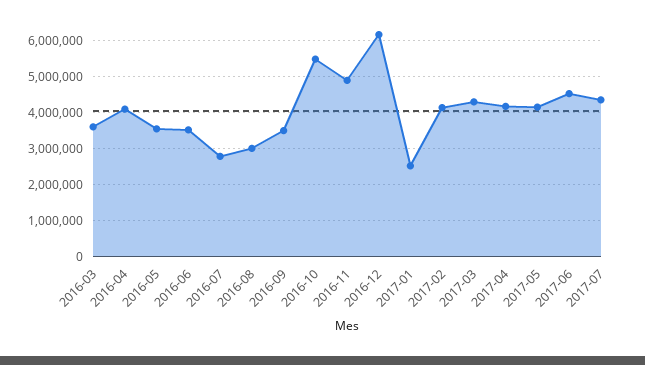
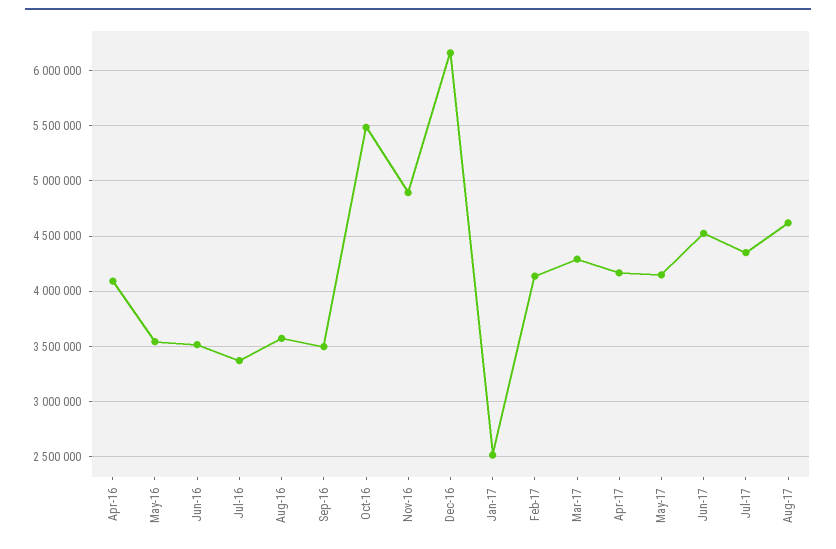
2016-03: 3600000 -> none
2016-07: 2800000 -> 3400000
2016-08: 3000000 -> 3600000
Aug-17: none -> 4600000

